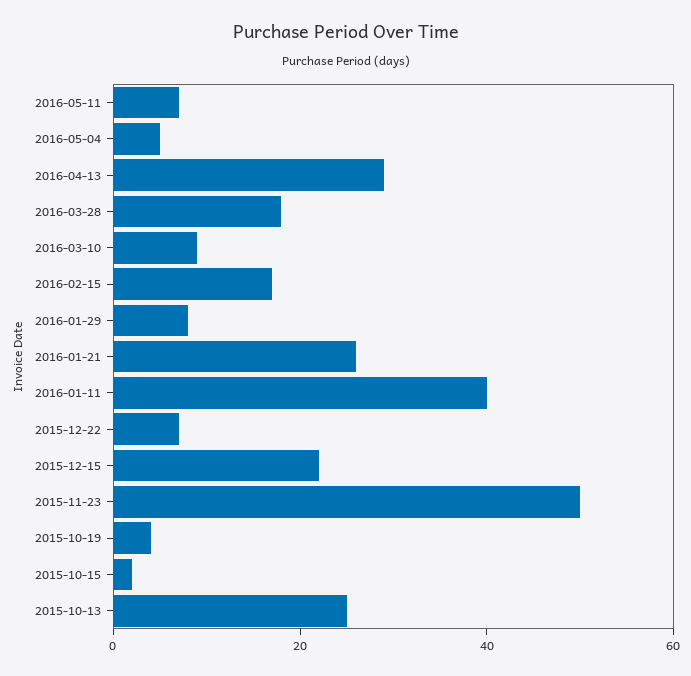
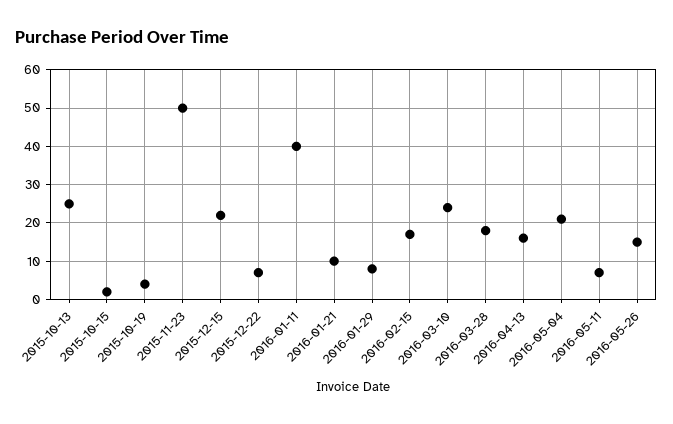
2016-05-04: 5 -> 20
2016-04-13: 30 -> 15
2016-03-10: 10 -> 25
2016-01-21: 25 -> 10
2016-05-26: none -> 15

